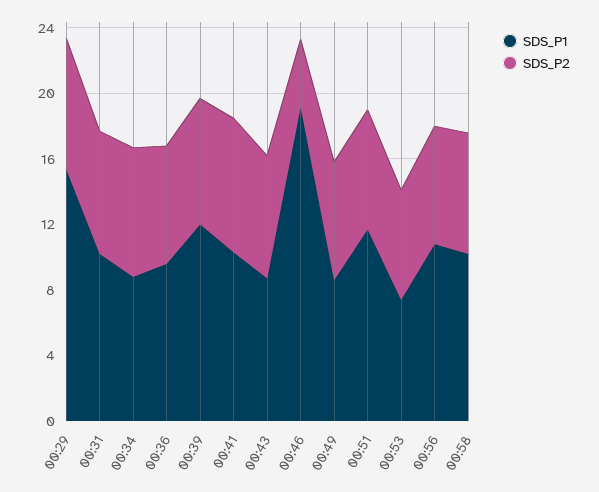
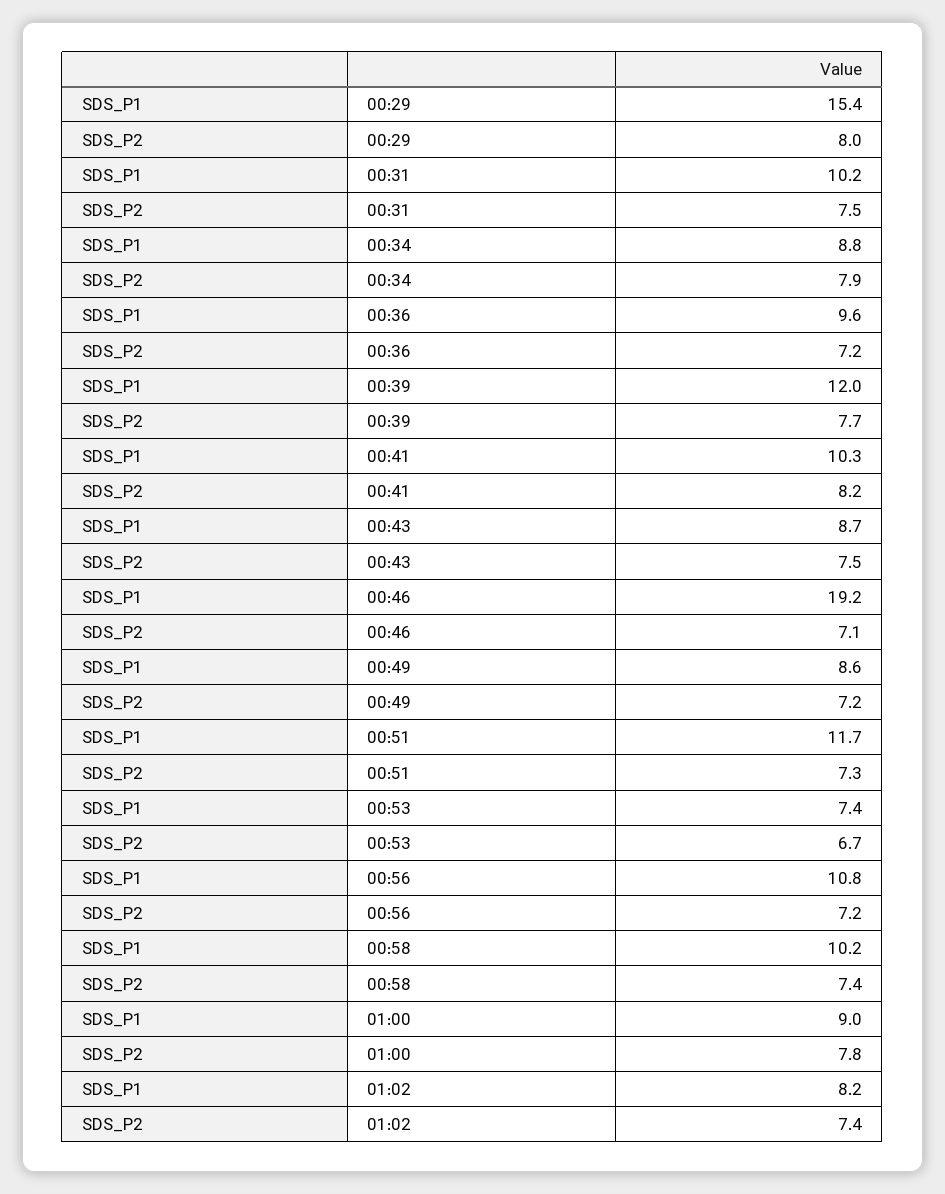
SDS_P2, 00:46: 4 -> 7.1
SDS_P1, 01:00: none -> 9
SDS_P2, 01:00: none -> 7.8
SDS_P1, 01:02: none -> 8.2
SDS_P2, 01:02: none -> 7.4

